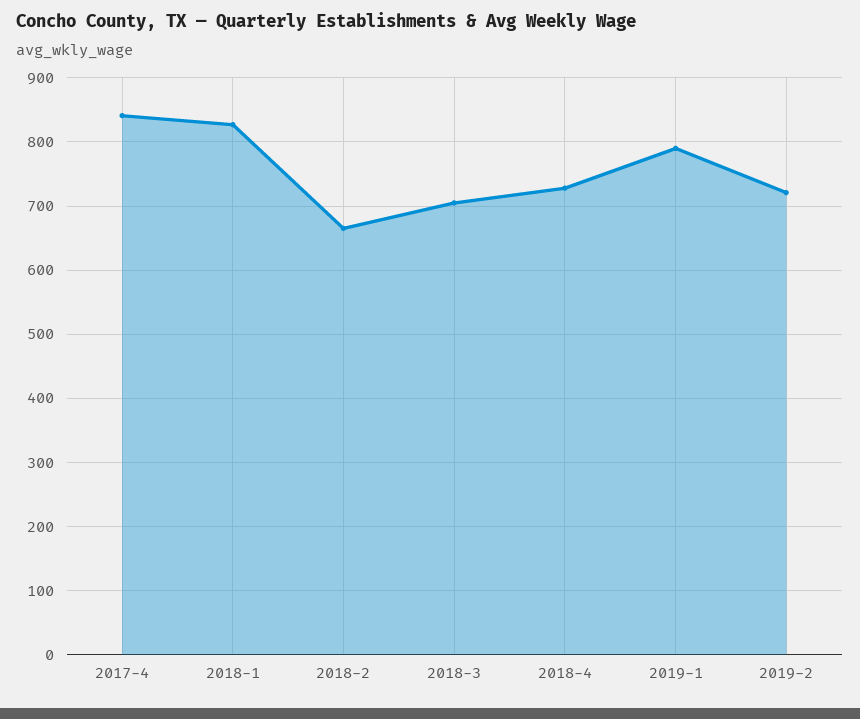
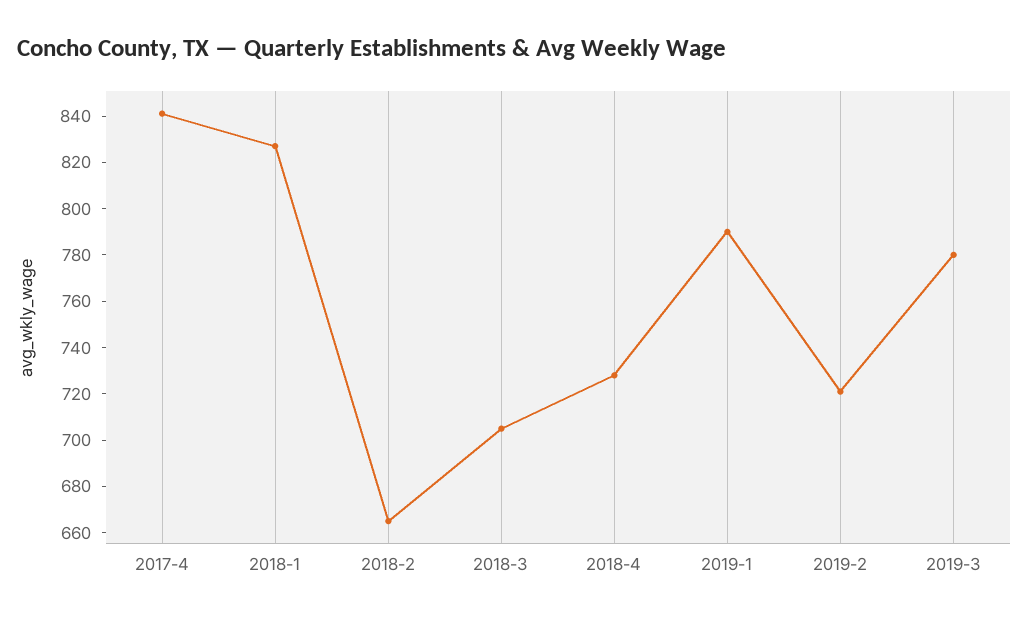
2019-3: none -> 780

